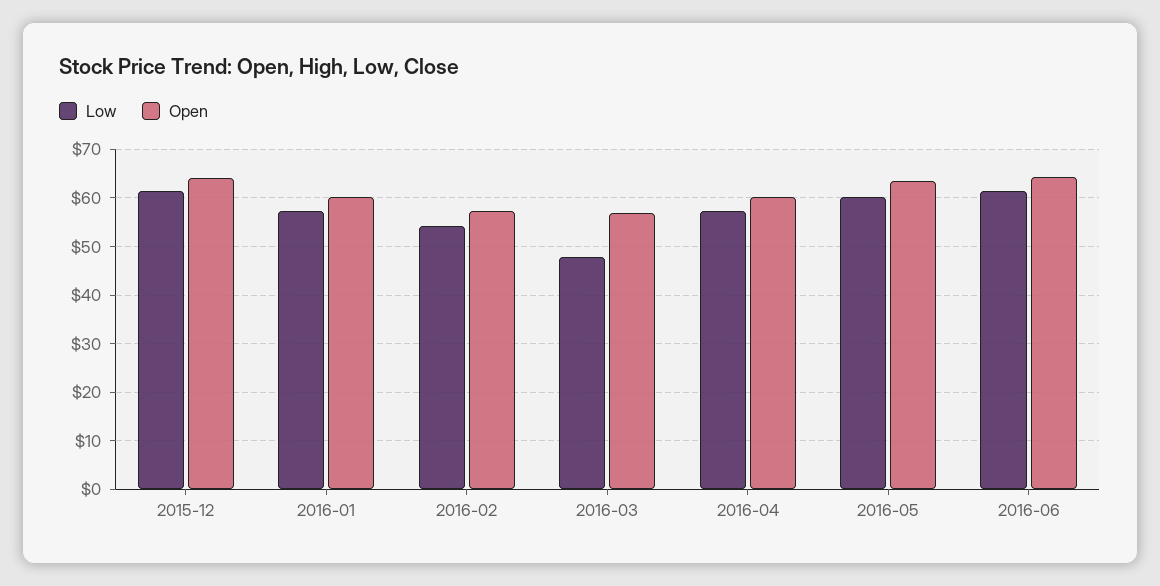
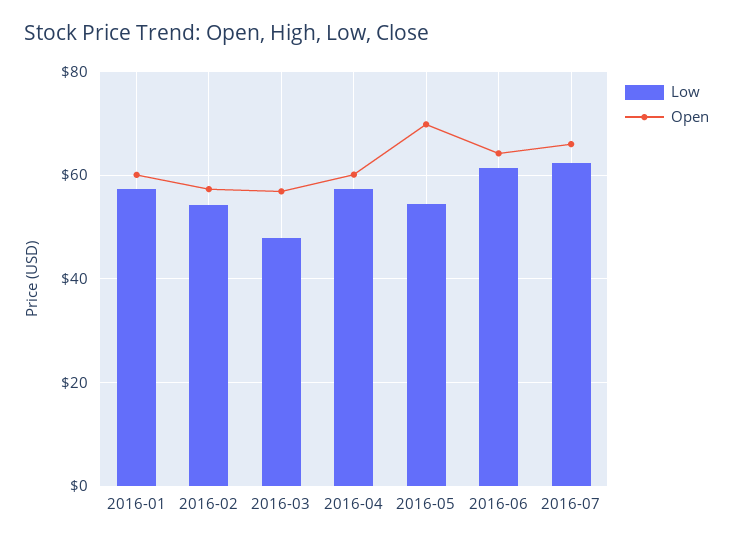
Low, 2015-12: 62 -> none
Open, 2015-12: 64 -> none
Low, 2016-05: 60 -> 54
Open, 2016-05: 64 -> 70
Low, 2016-07: none -> 62
Open, 2016-07: none -> 66

